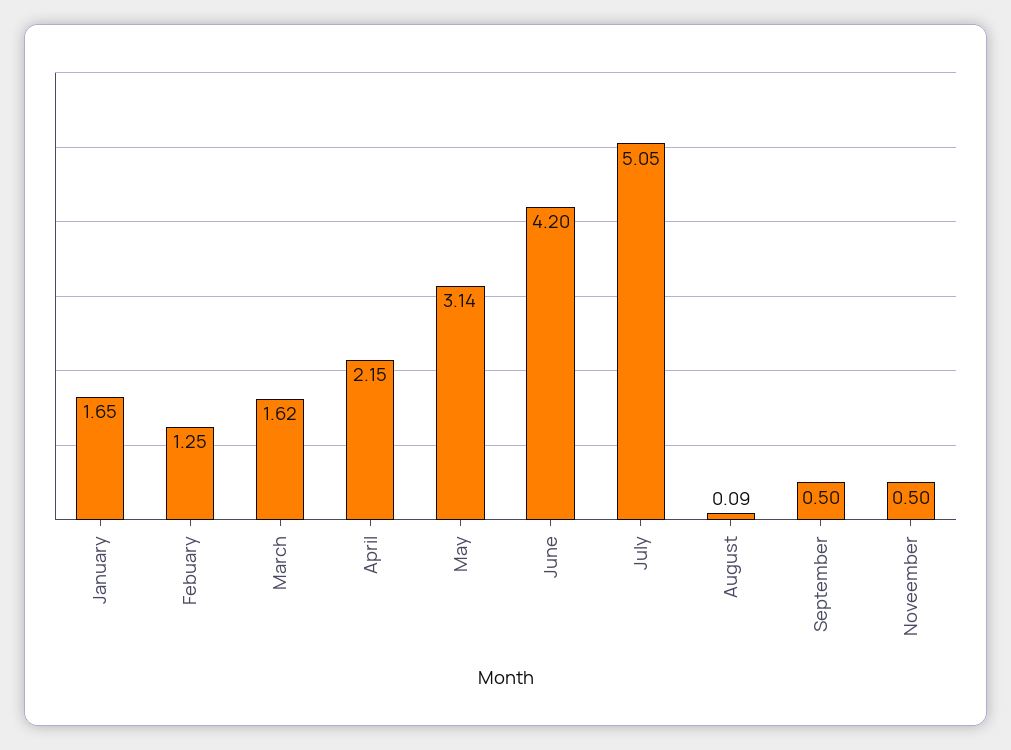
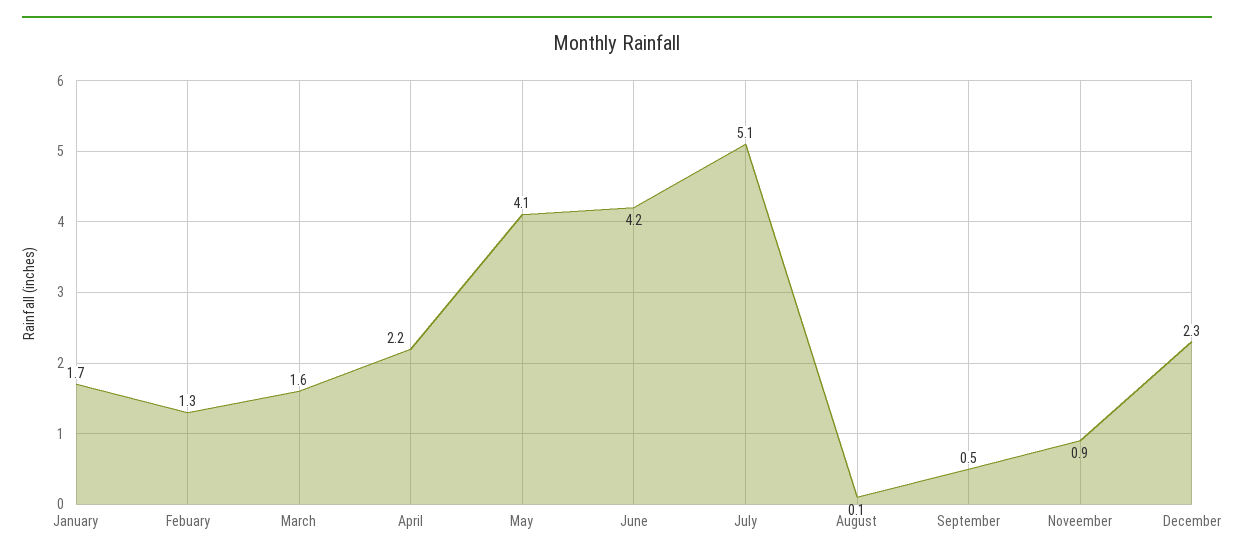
May: 3.14 -> 4.1
Noveember: 0.5 -> 0.9
December: none -> 2.3

